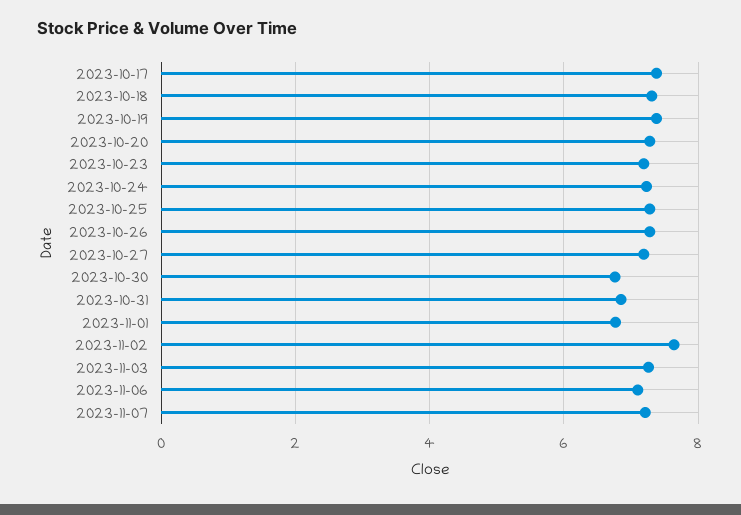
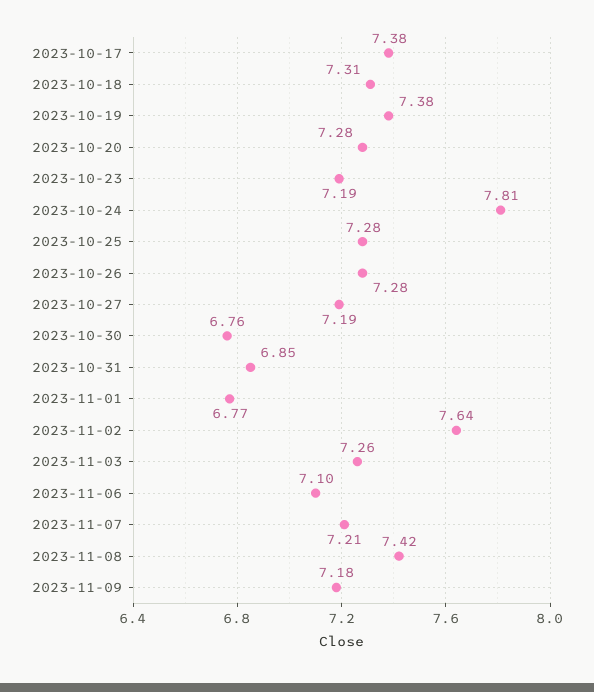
2023-10-24: 7.2 -> 7.81
2023-11-08: none -> 7.42
2023-11-09: none -> 7.18

